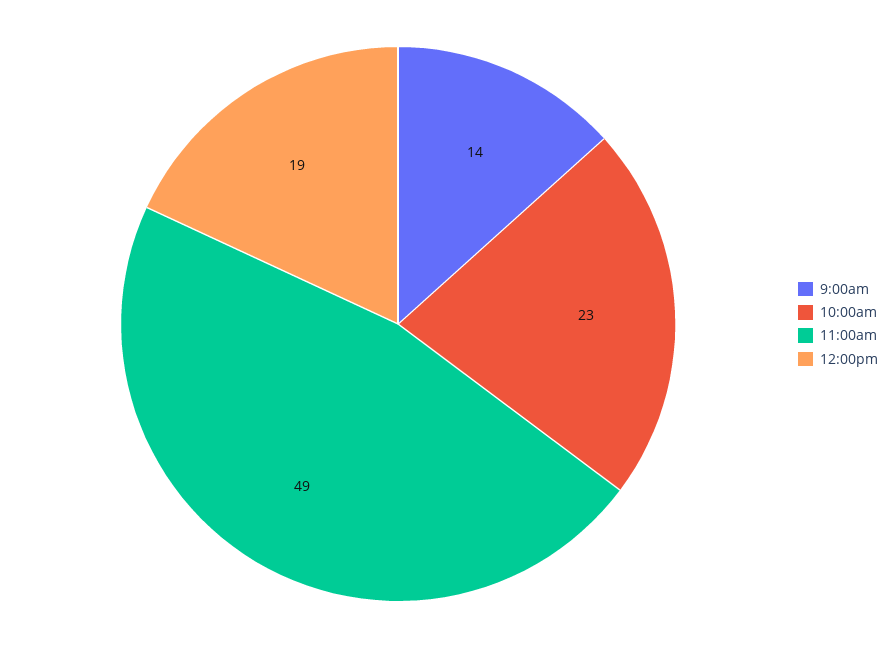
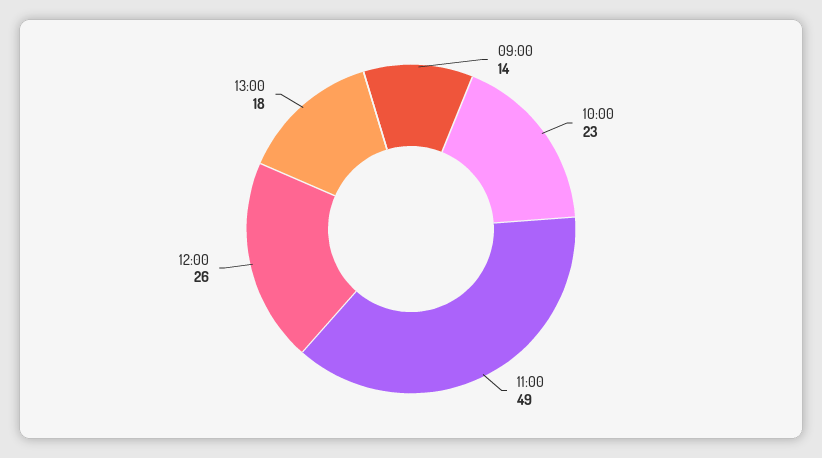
12:00pm: 19 -> 26
13:00: none -> 18

